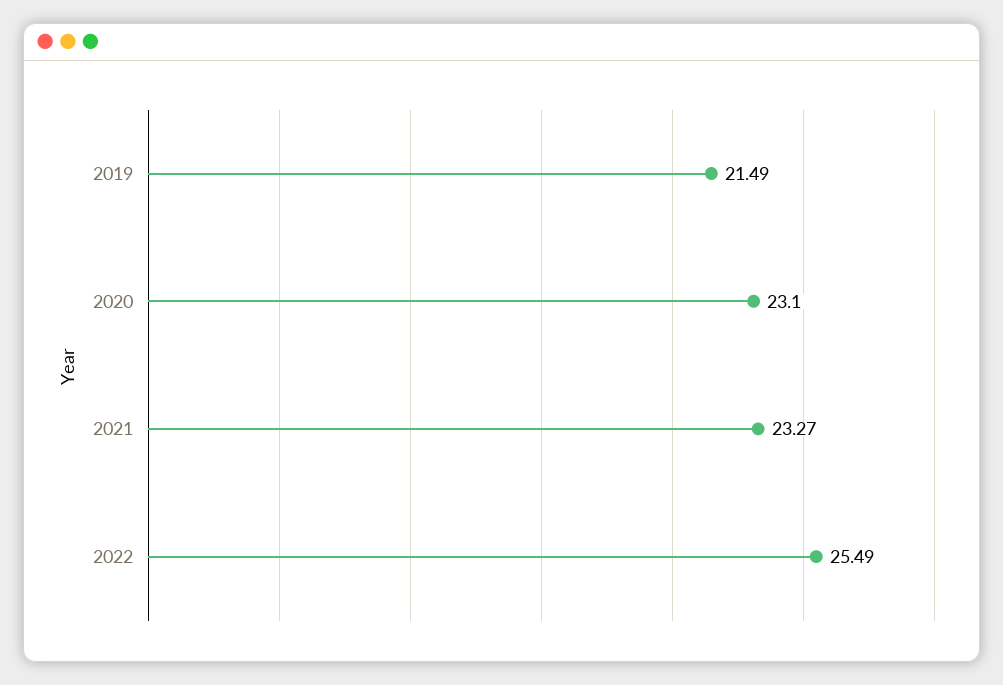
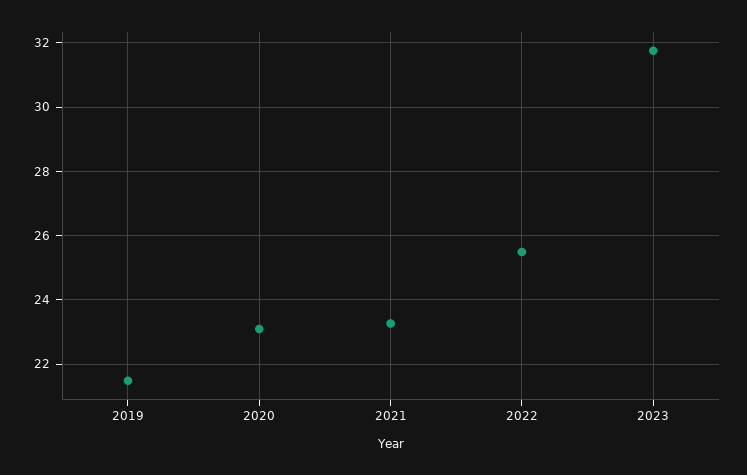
2023: none -> 31.8

